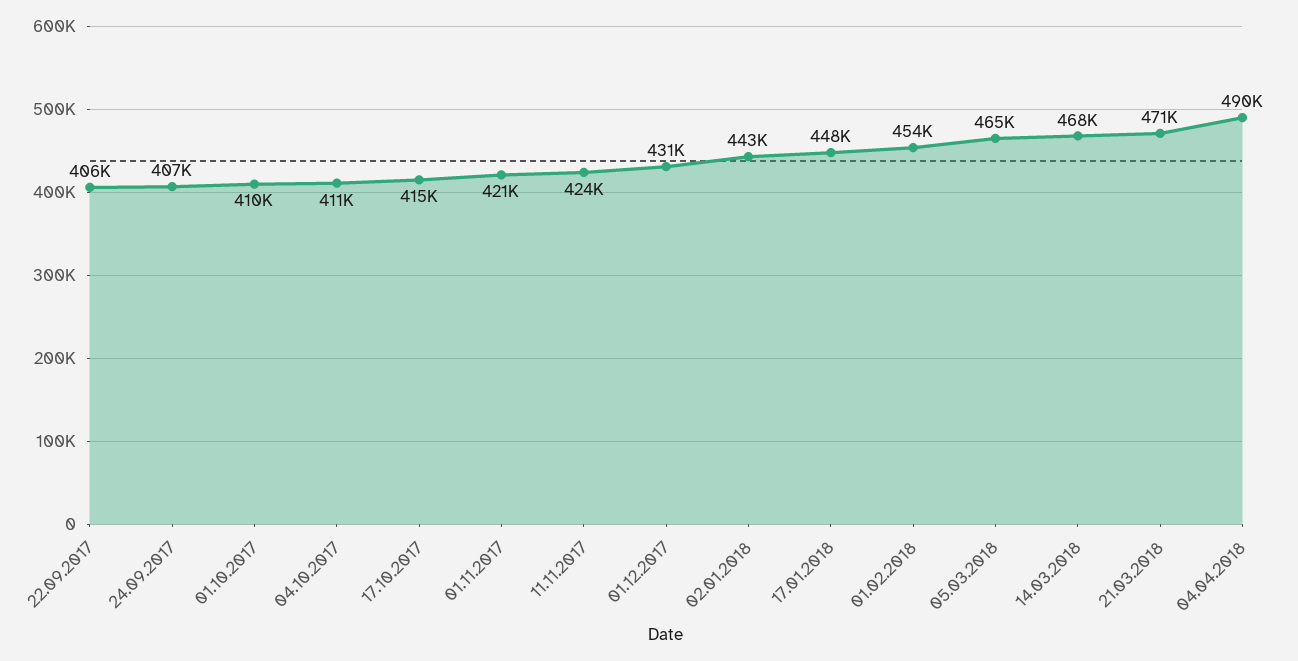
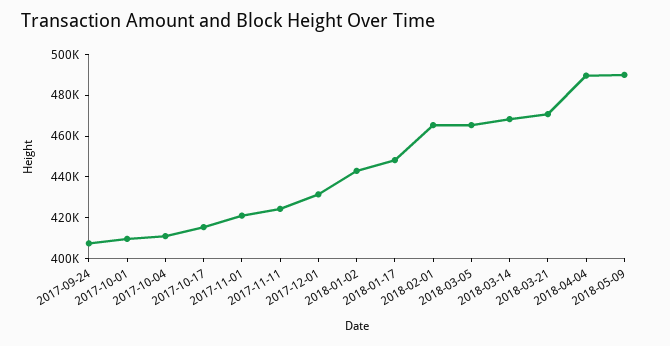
22.09.2017: 406000 -> none
01.02.2018: 454000 -> 465000
2018-05-09: none -> 490000

